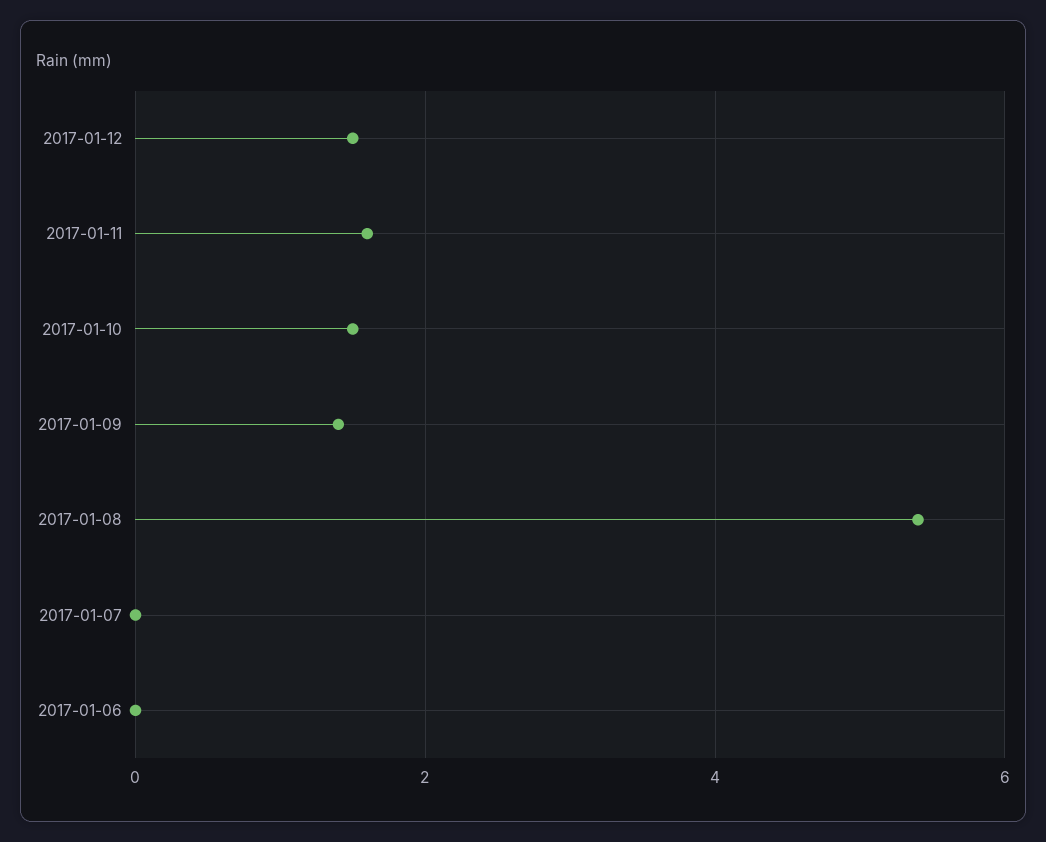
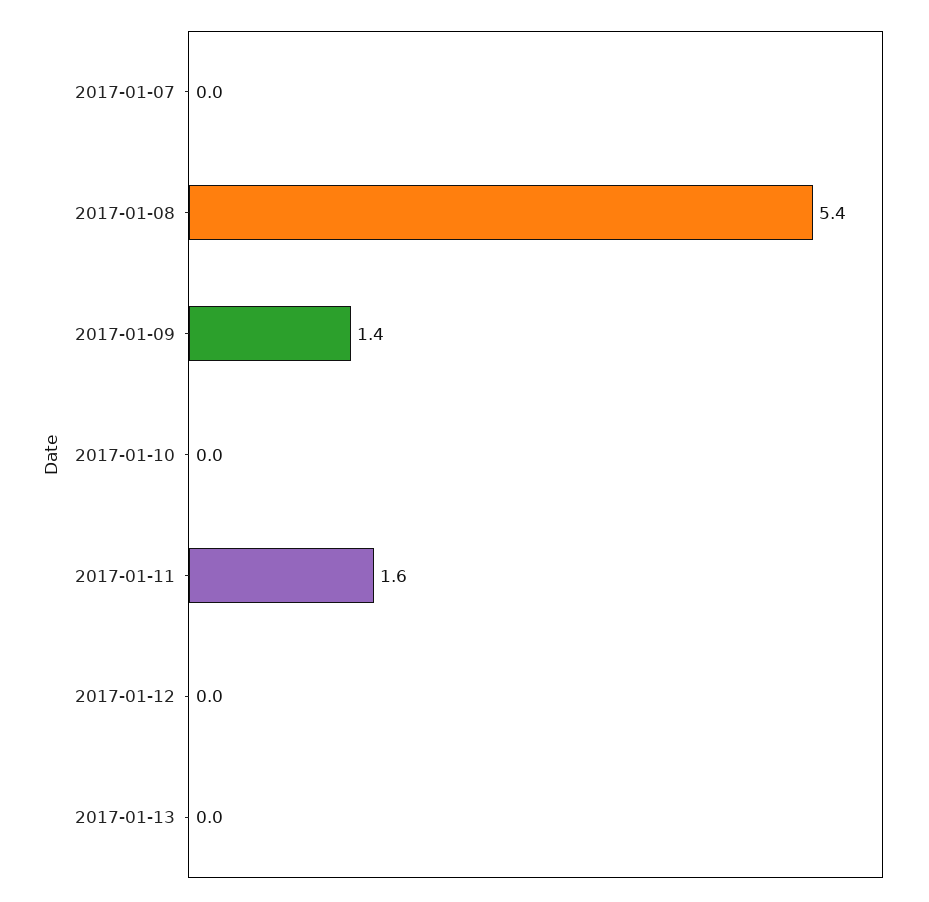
2017-01-12: 1.5 -> 0
2017-01-10: 1.5 -> 0
2017-01-06: 0 -> none
2017-01-13: none -> 0

